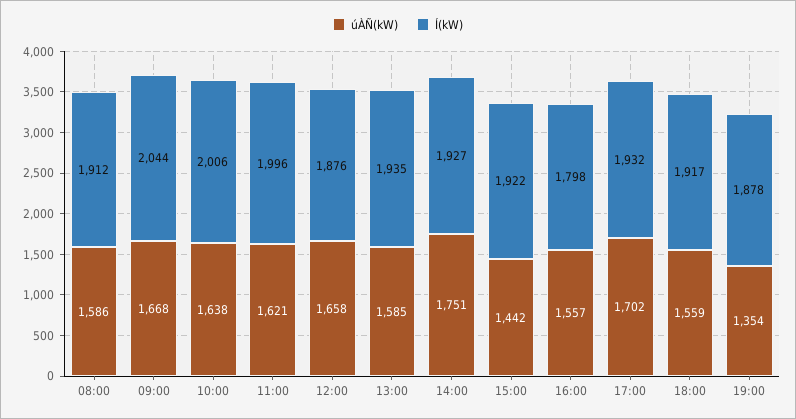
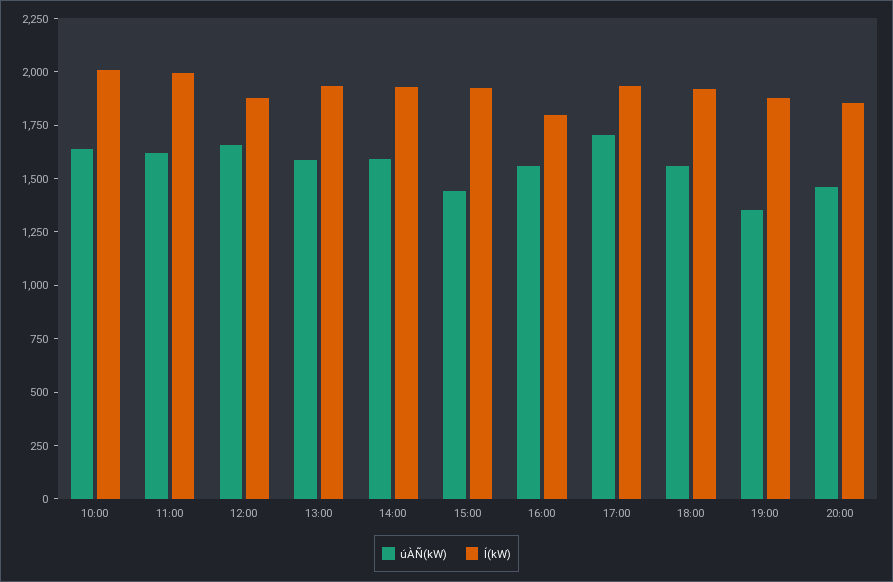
úÀÑ(kW), 08:00: 1586 -> none
Í(kW), 08:00: 1912 -> none
úÀÑ(kW), 09:00: 1668 -> none
Í(kW), 09:00: 2044 -> none
úÀÑ(kW), 14:00: 1751 -> 1600
úÀÑ(kW), 20:00: none -> 1450
Í(kW), 20:00: none -> 1850

